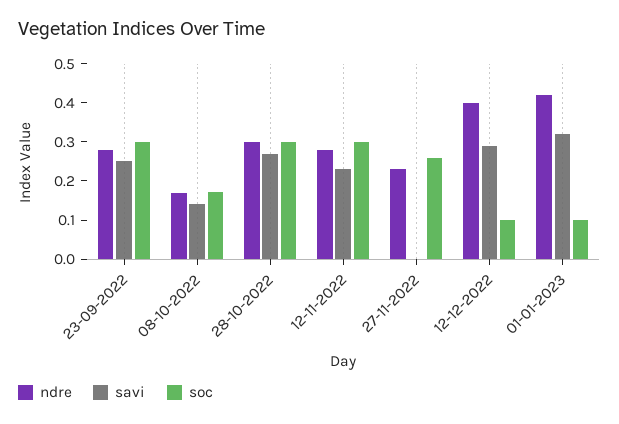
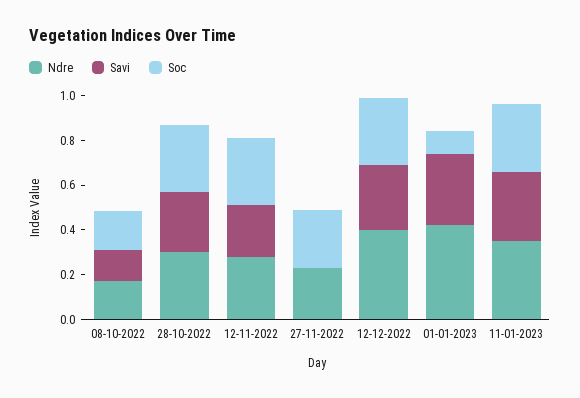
ndre, 23-09-2022: 0.275 -> none
savi, 23-09-2022: 0.25 -> none
soc, 23-09-2022: 0.3 -> none
soc, 12-12-2022: 0.1 -> 0.3
ndre, 11-01-2023: none -> 0.35
savi, 11-01-2023: none -> 0.3
soc, 11-01-2023: none -> 0.3

